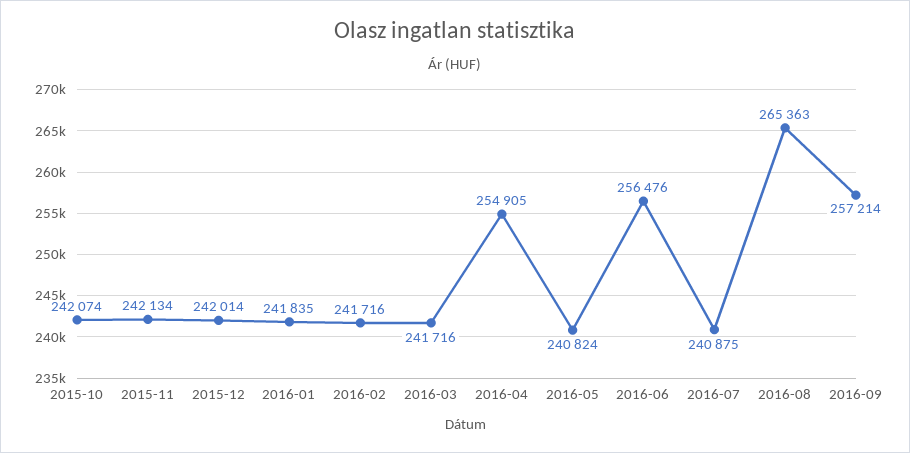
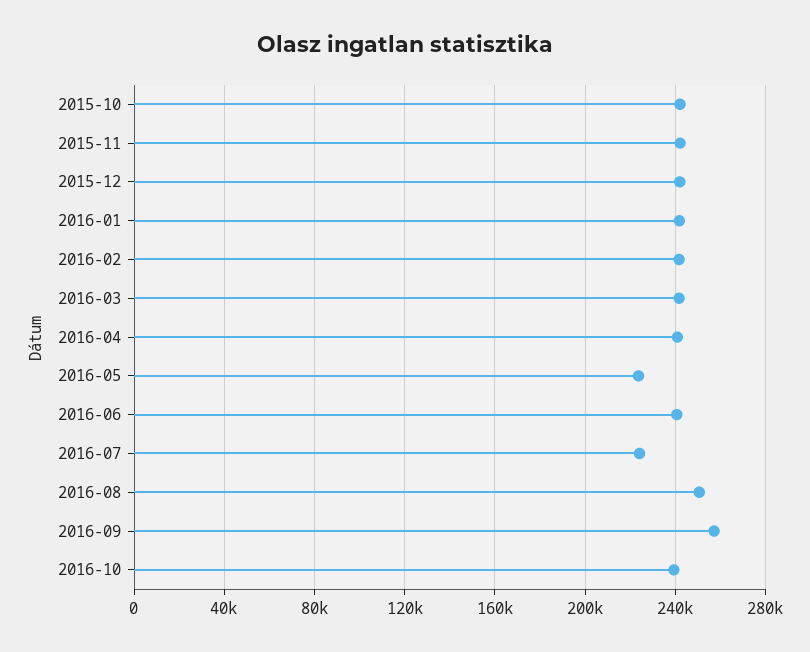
2016-04: 254905 -> 240000
2016-05: 240824 -> 225000
2016-06: 256476 -> 240000
2016-07: 240875 -> 225000
2016-08: 265363 -> 250000
2016-10: none -> 240000

